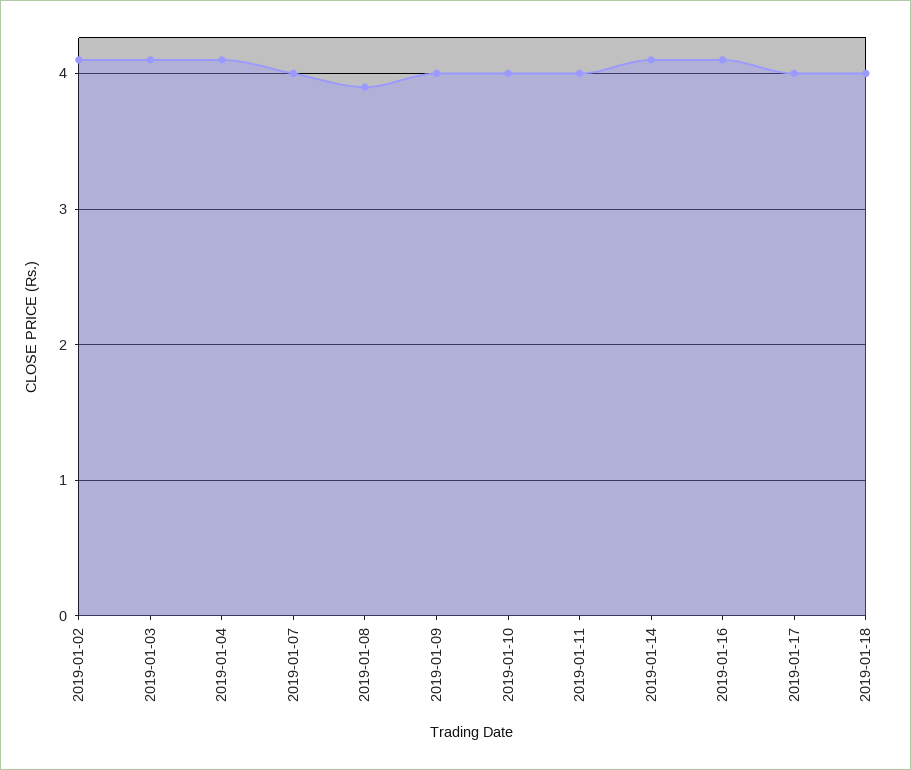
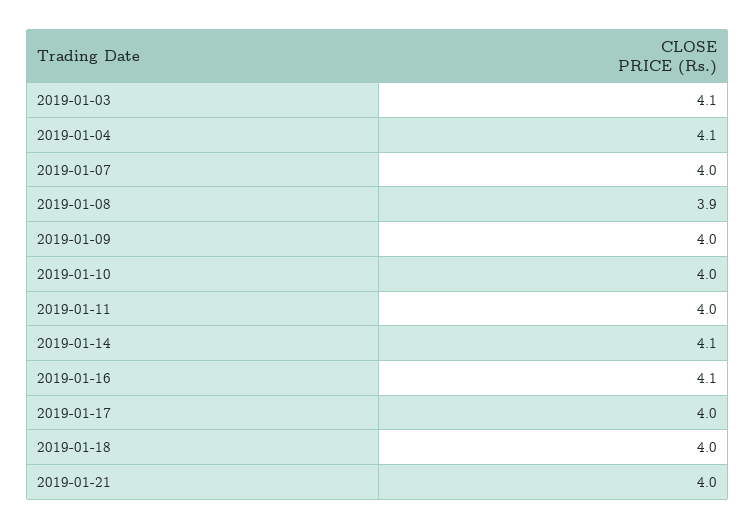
2019-01-02: 4.1 -> none
2019-01-21: none -> 4

